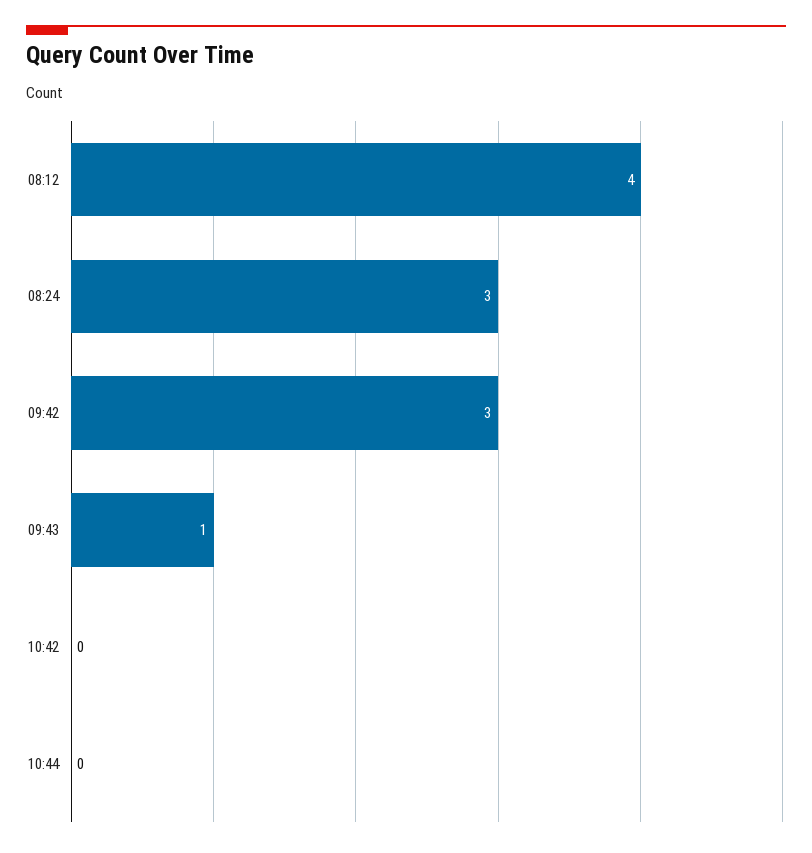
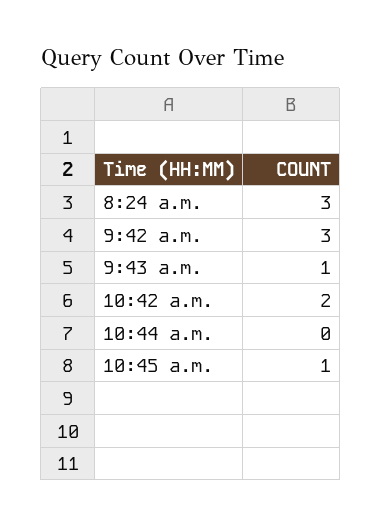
08:12: 4 -> none
10:42: 0 -> 2
10:45 a.m.: none -> 1

